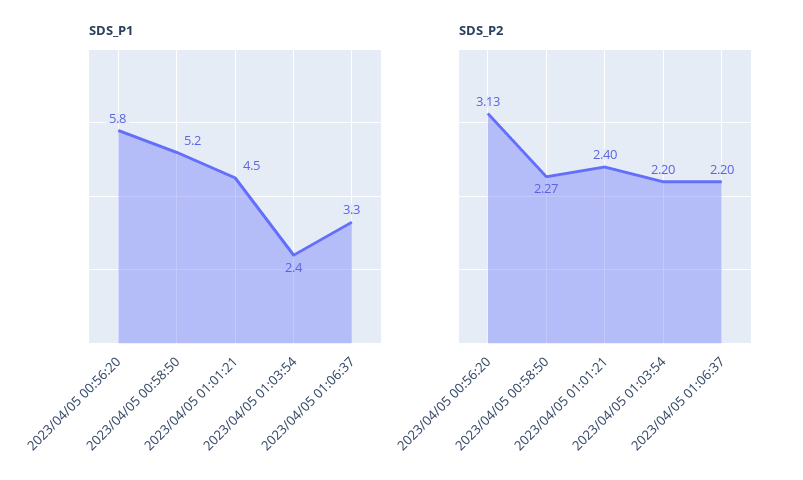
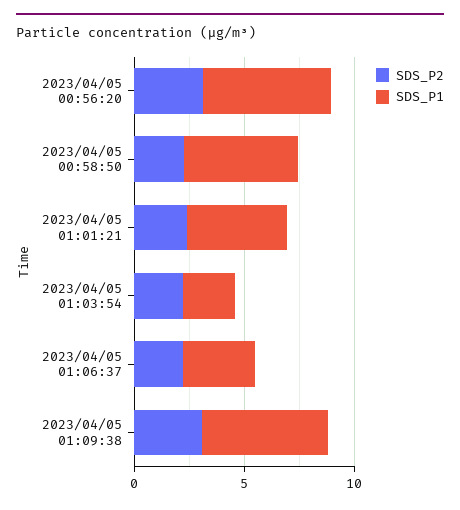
SDS_P2, 2023/04/05 01:09:38: none -> 3
SDS_P1, 2023/04/05 01:09:38: none -> 6

